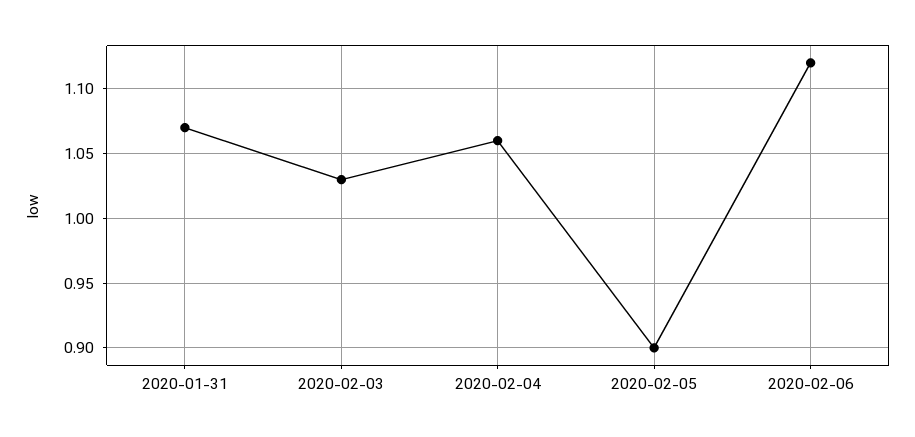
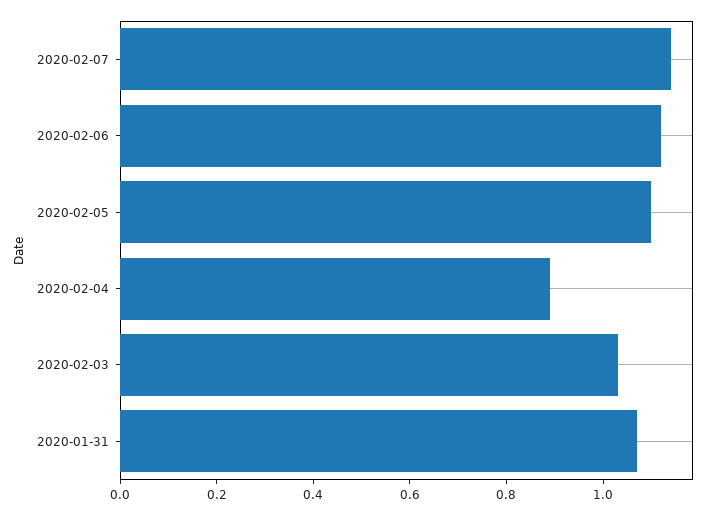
2020-02-04: 1.06 -> 0.9
2020-02-05: 0.9 -> 1.1
2020-02-07: none -> 1.15

